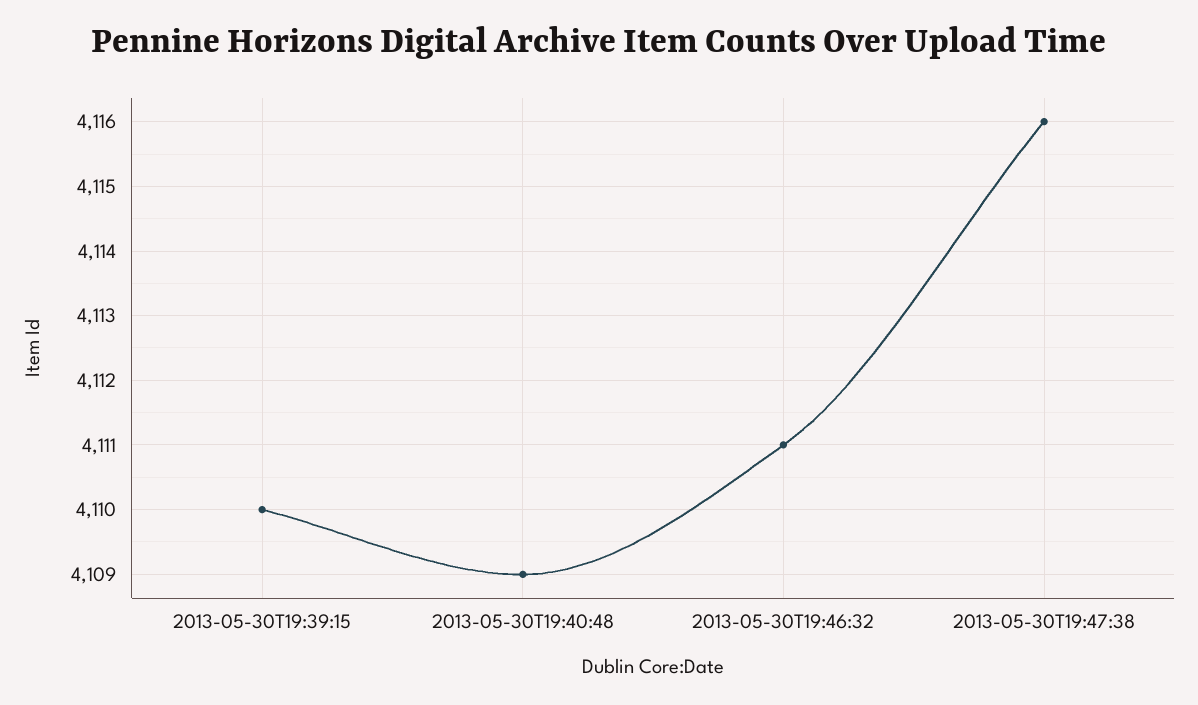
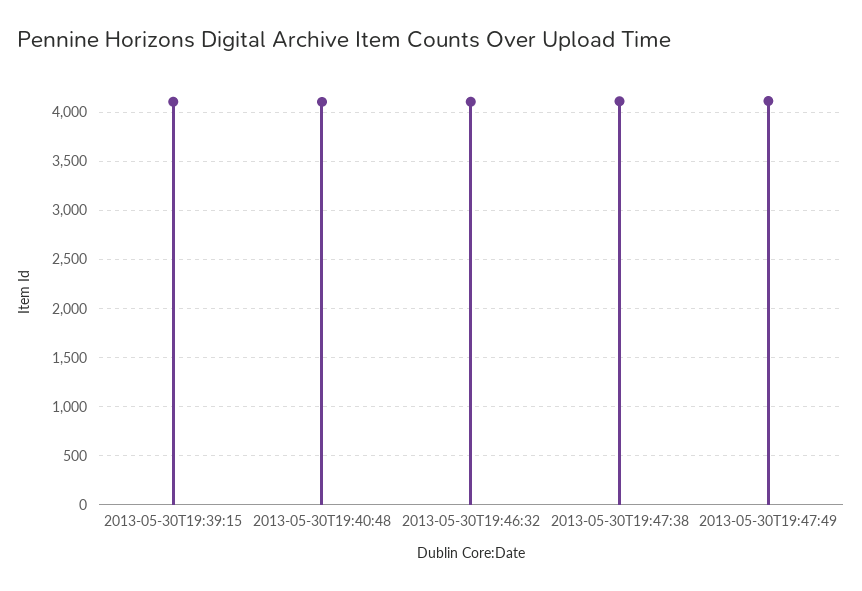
2013-05-30T19:47:49: none -> 4100

